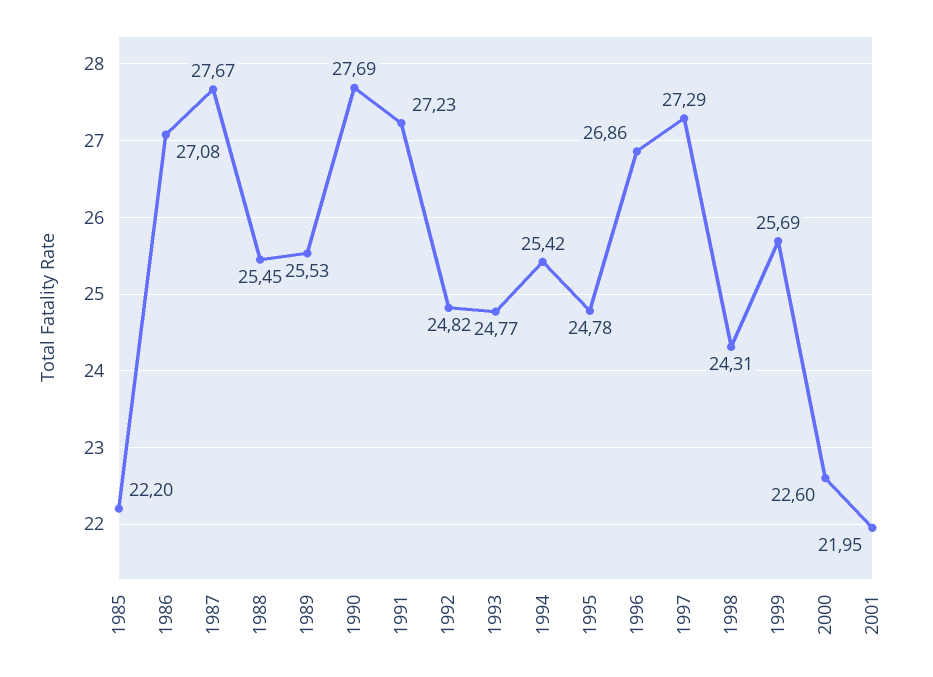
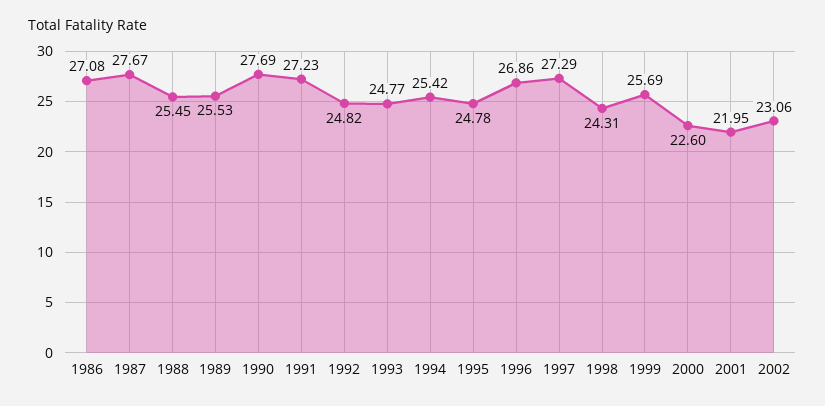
1985: 22.2 -> none
2002: none -> 23.06

